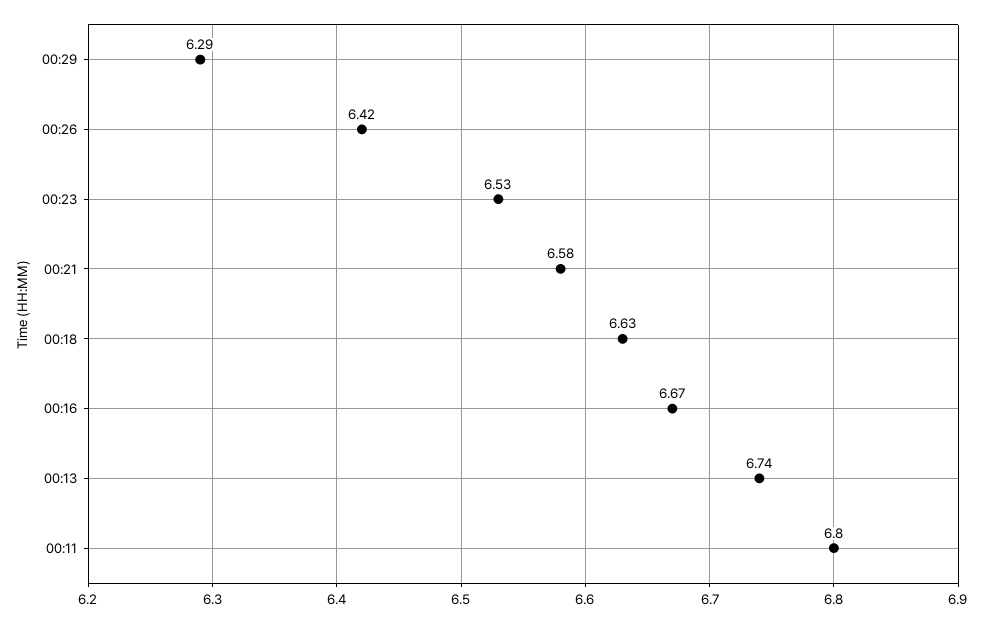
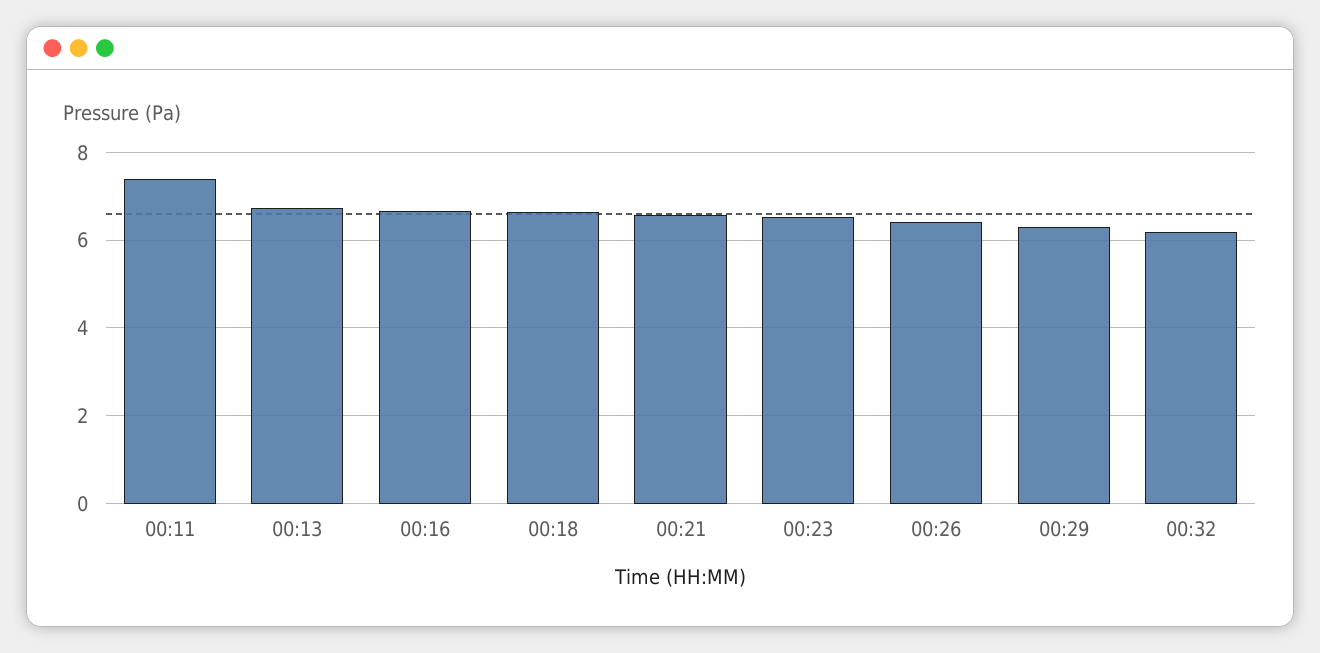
00:11: 6.8 -> 7.4
00:32: none -> 6.2

